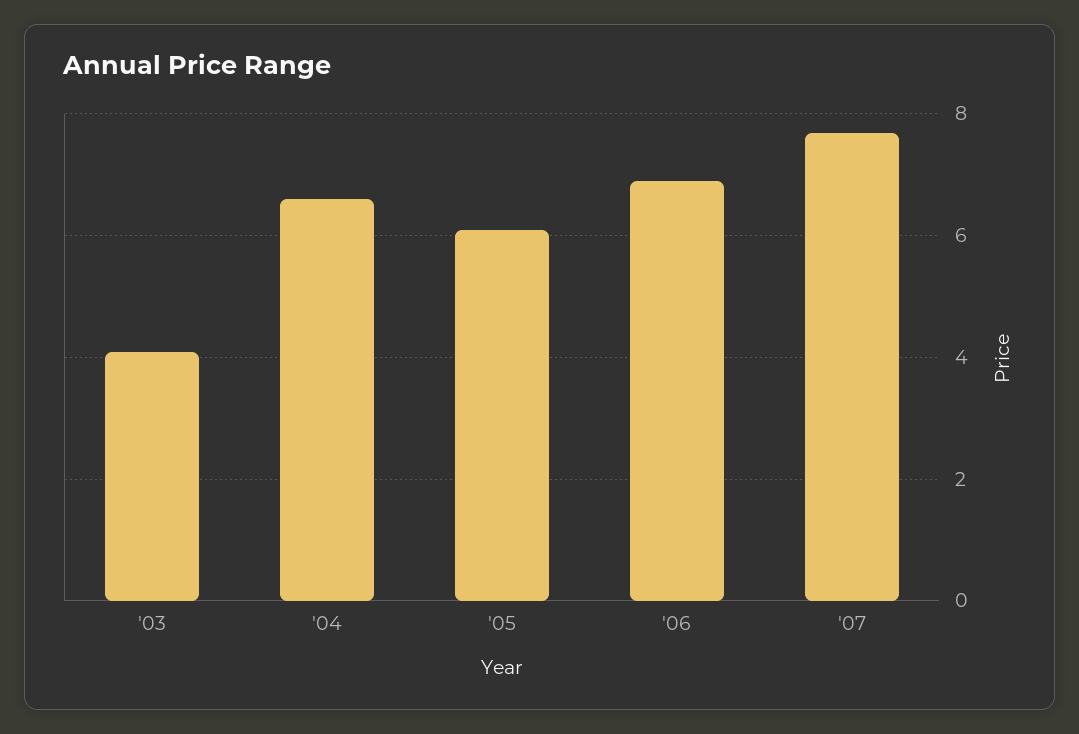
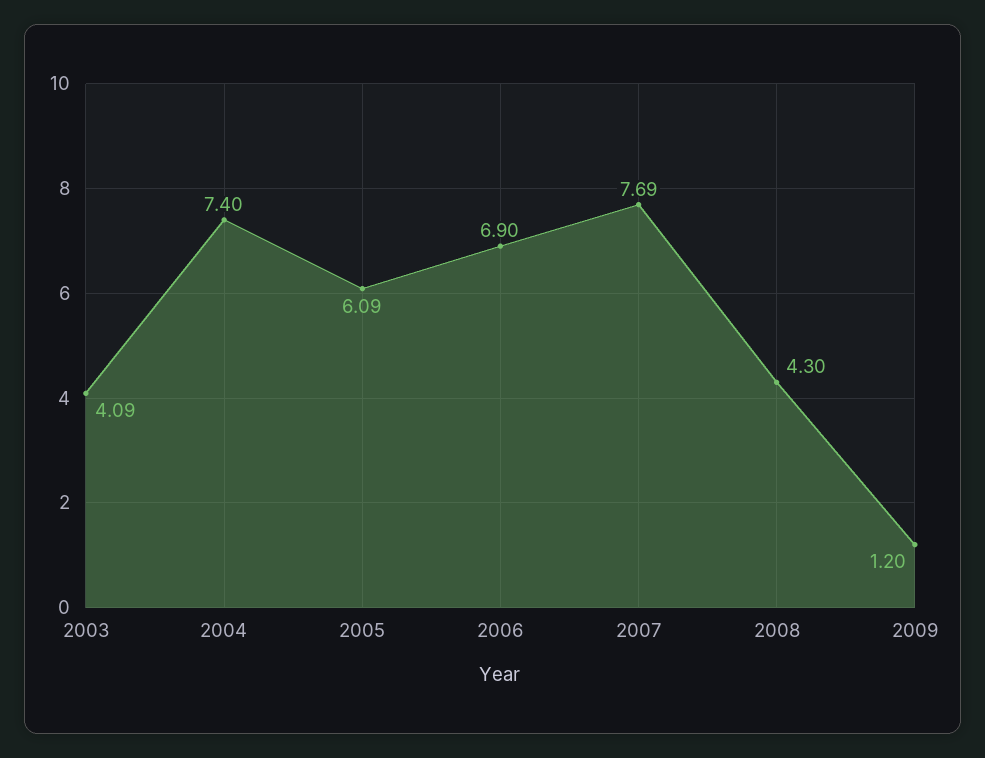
'04: 6.6 -> 7.4
2008: none -> 4.3
2009: none -> 1.2

